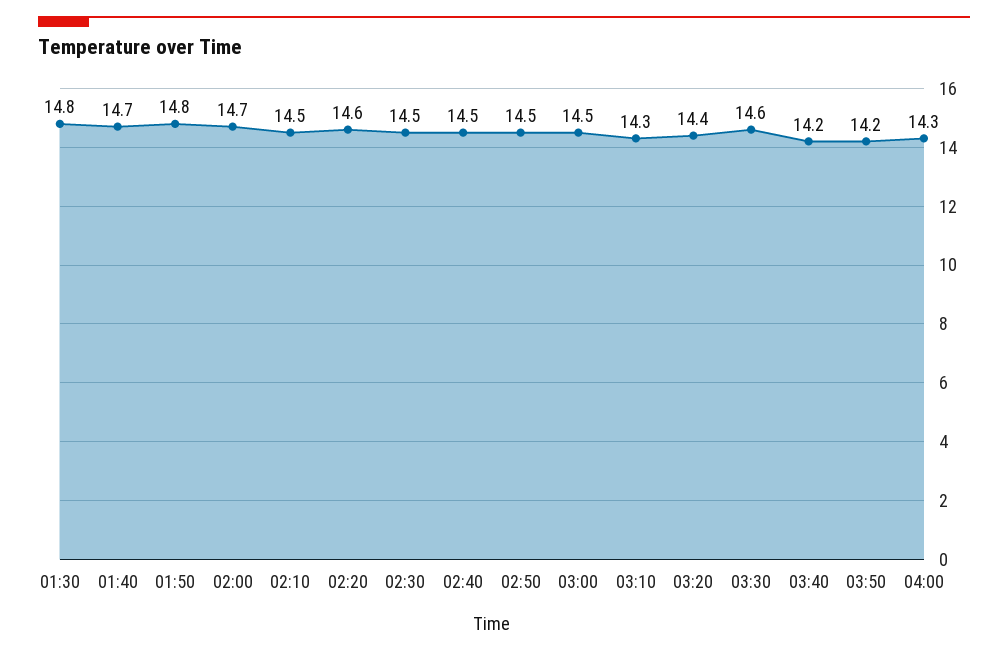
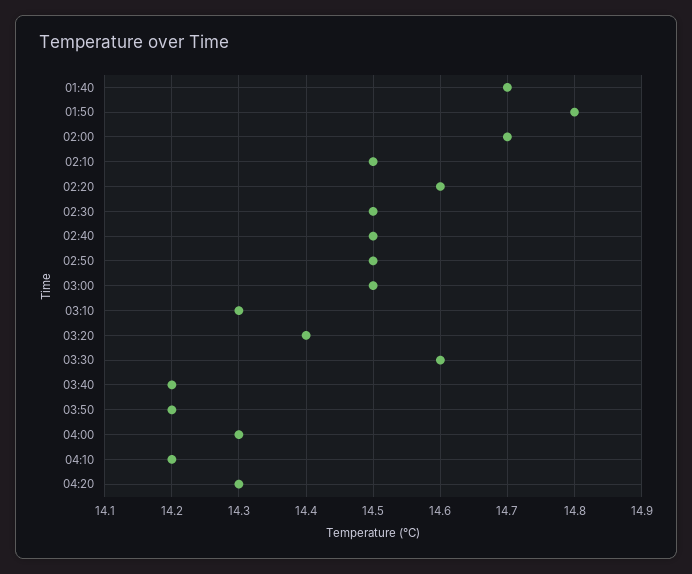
01:30: 14.8 -> none
04:10: none -> 14.2
04:20: none -> 14.3

